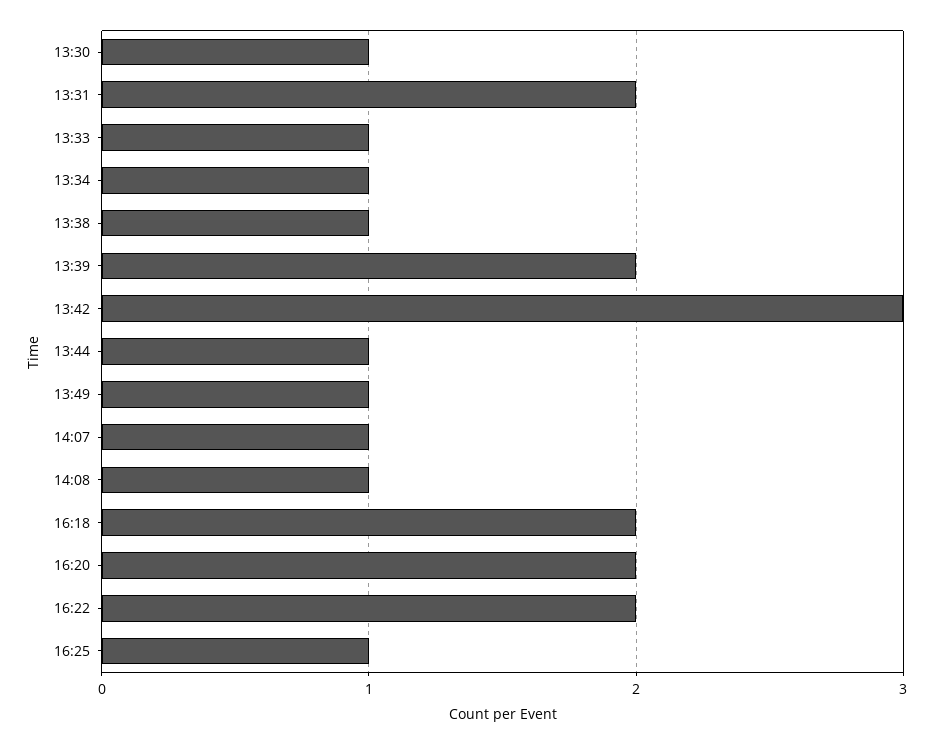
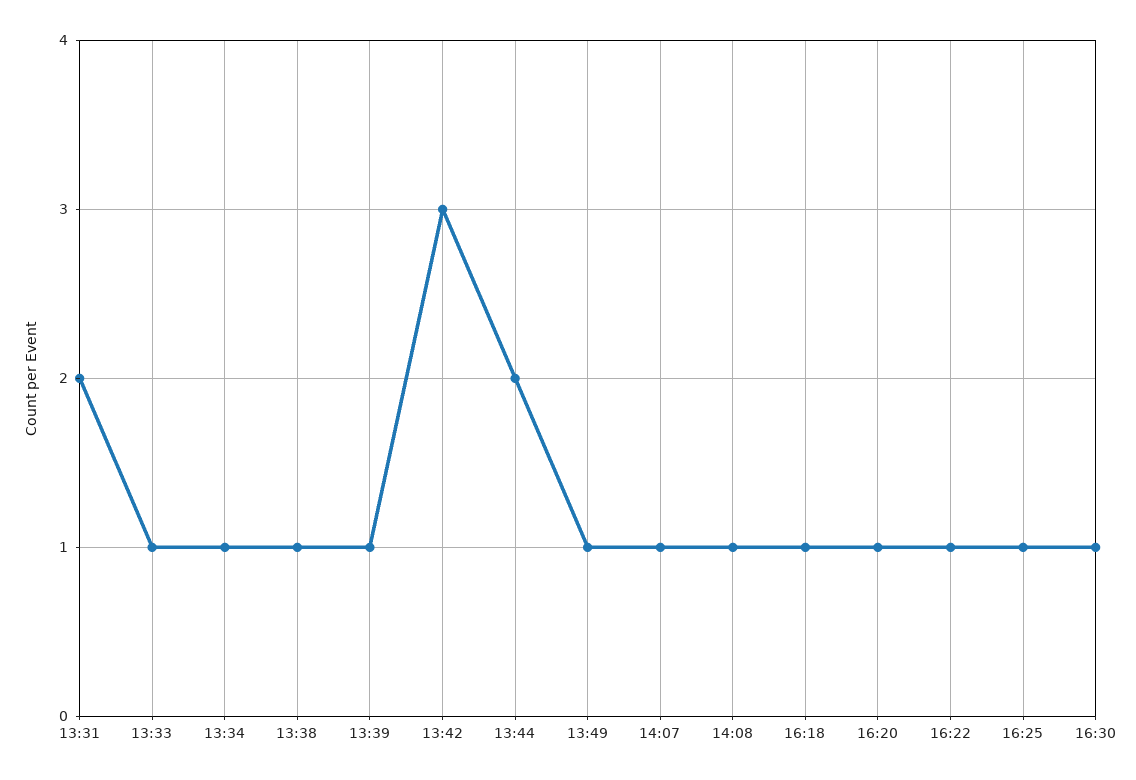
13:30: 1 -> none
13:39: 2 -> 1
13:44: 1 -> 2
16:18: 2 -> 1
16:20: 2 -> 1
16:22: 2 -> 1
16:30: none -> 1

